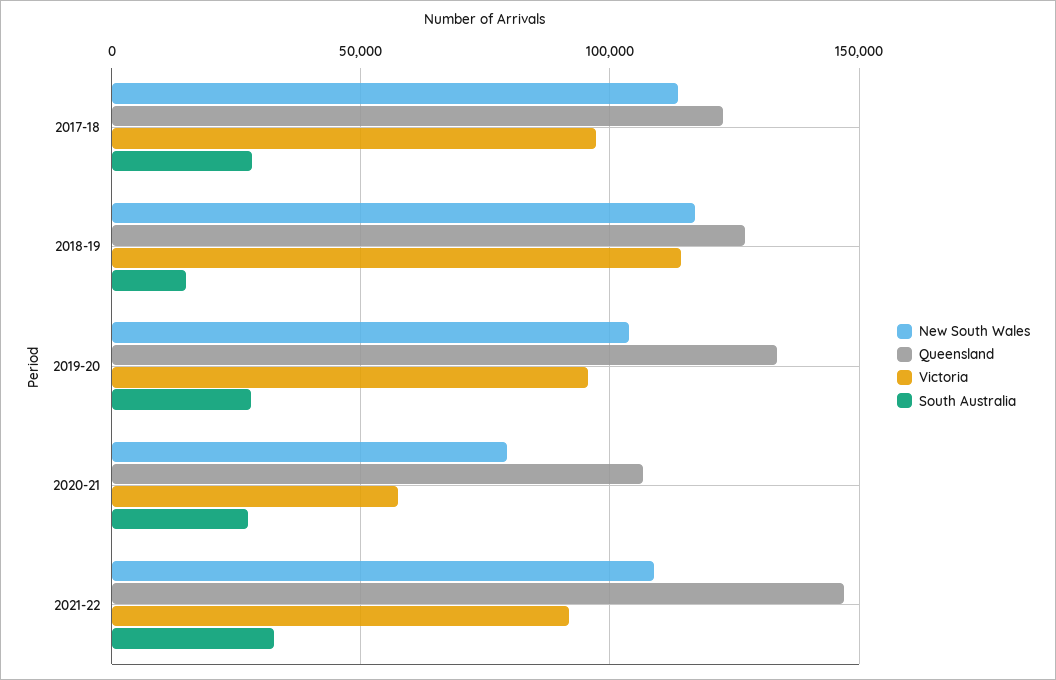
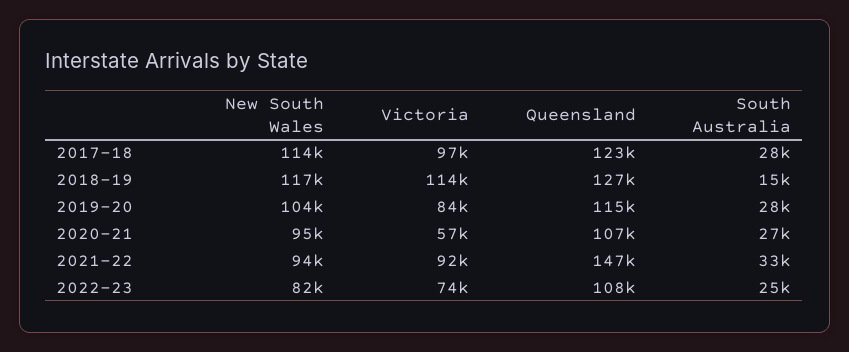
Queensland, 2019-20: 135000 -> 115000
Victoria, 2019-20: 95000 -> 84000
New South Wales, 2020-21: 80000 -> 95000
New South Wales, 2021-22: 110000 -> 94000
New South Wales, 2022-23: none -> 82000
Victoria, 2022-23: none -> 74000
Queensland, 2022-23: none -> 108000
South Australia, 2022-23: none -> 25000

